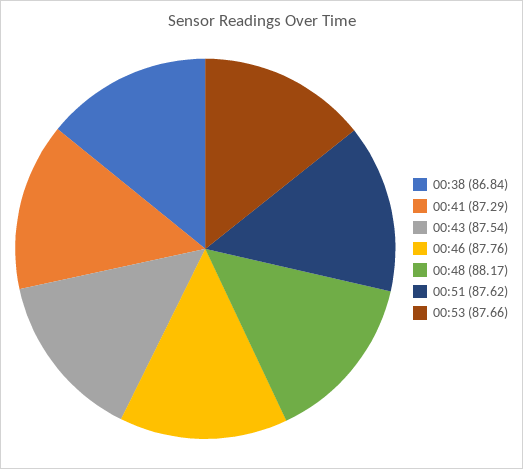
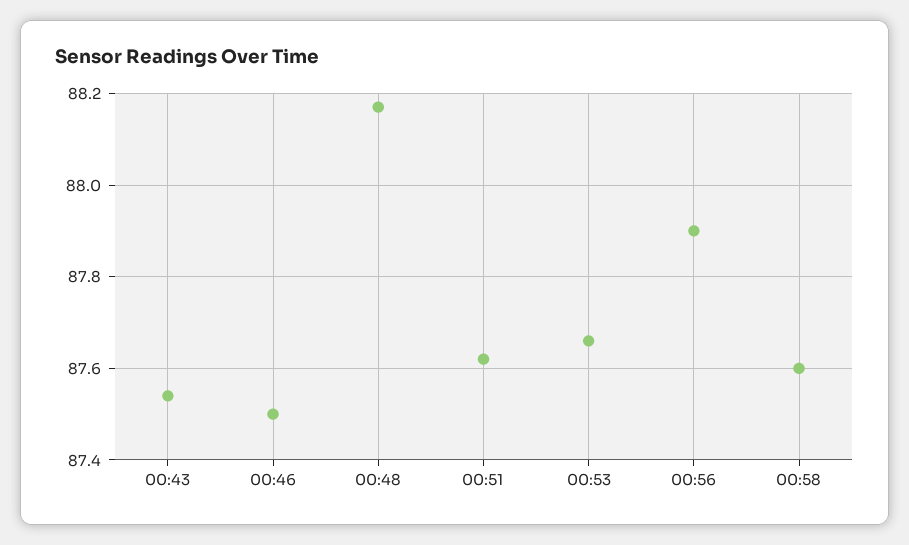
00:38: 86.84 -> none
00:41: 87.29 -> none
00:46: 87.76 -> 87.5
00:56: none -> 87.9
00:58: none -> 87.6

